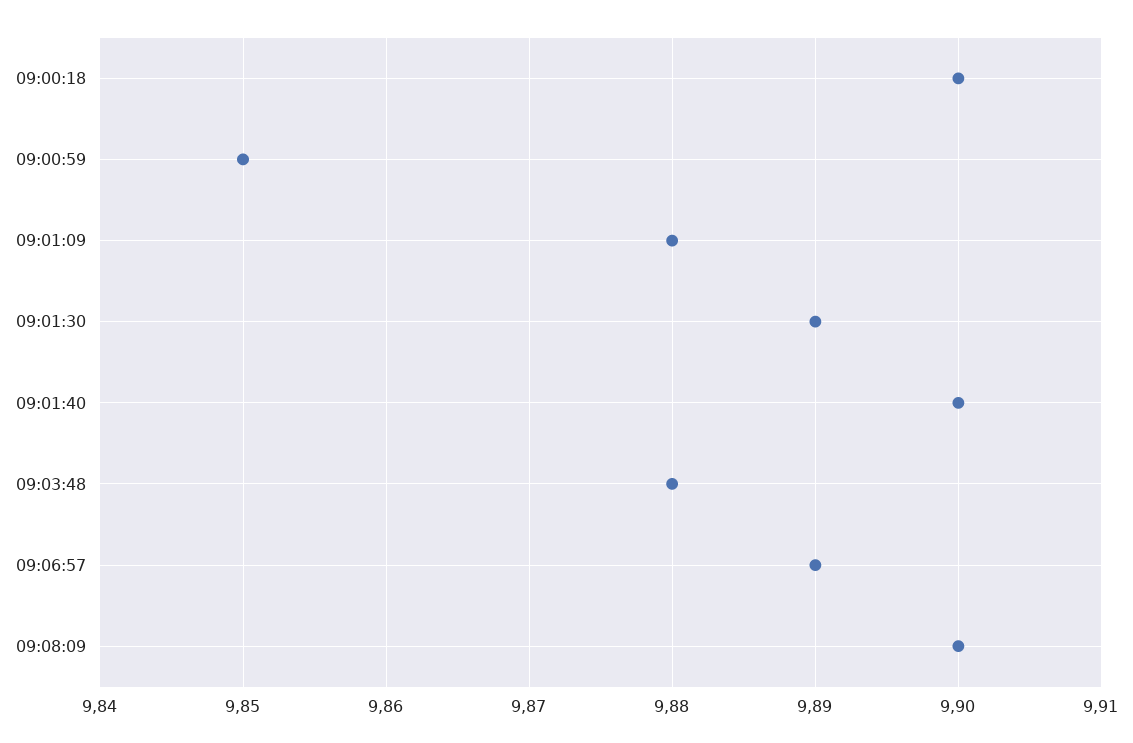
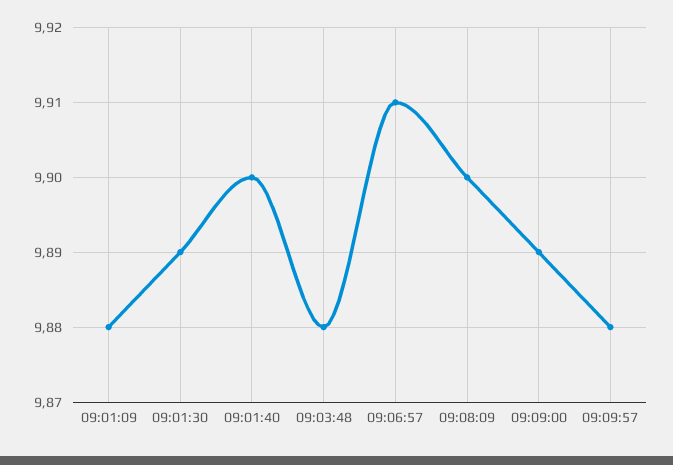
09:00:18: 9.9 -> none
09:00:59: 9.85 -> none
09:06:57: 9.89 -> 9.91
09:09:00: none -> 9.89
09:09:57: none -> 9.88

